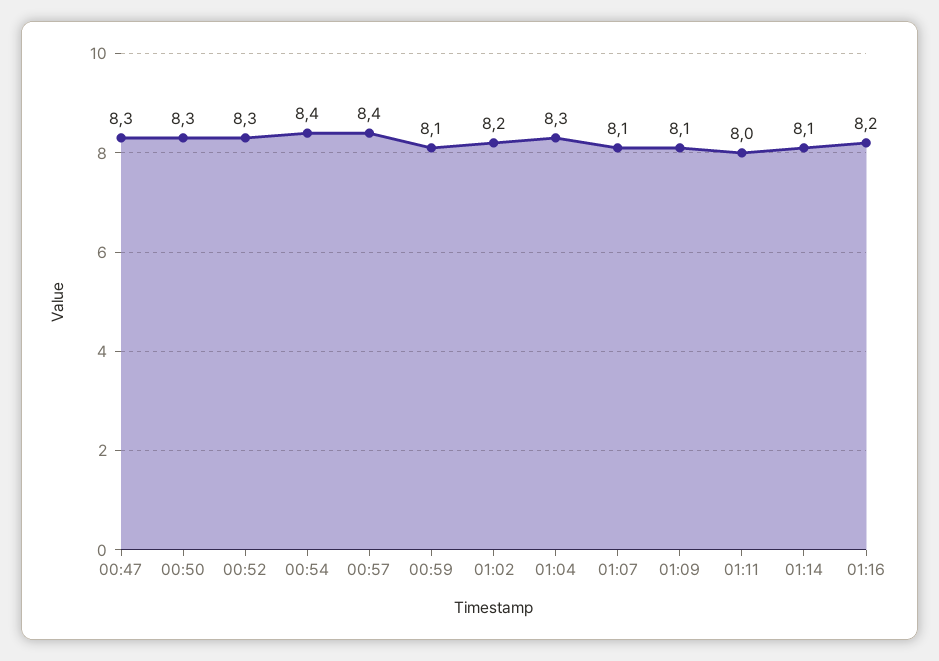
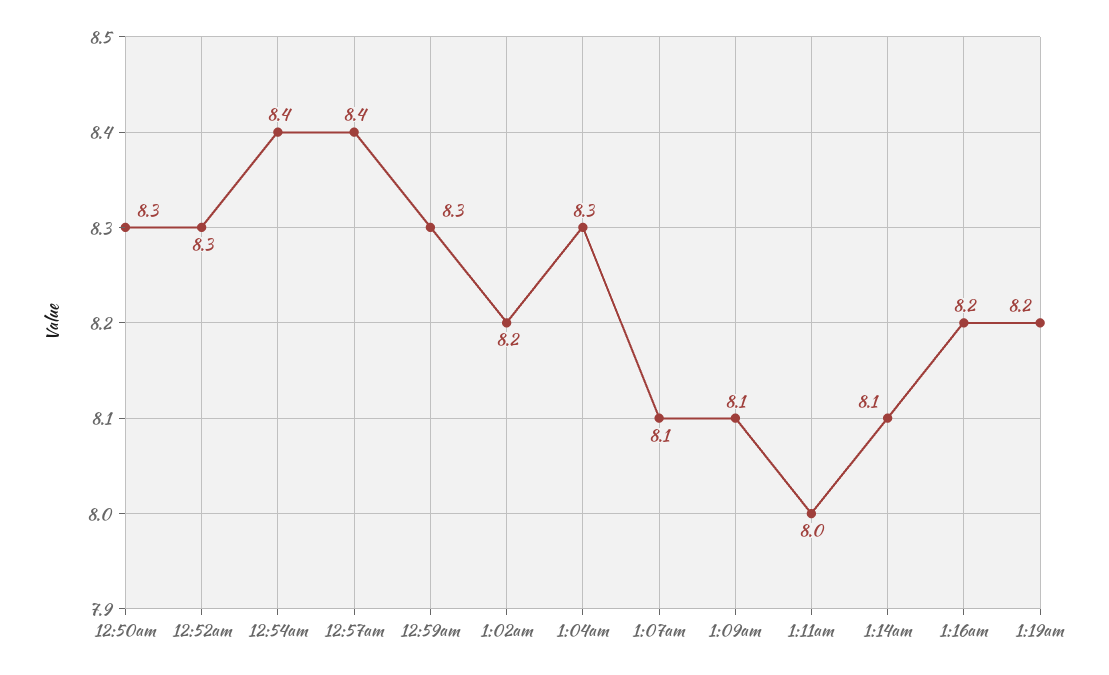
00:47: 8.3 -> none
00:59: 8.1 -> 8.3
1:19am: none -> 8.2

